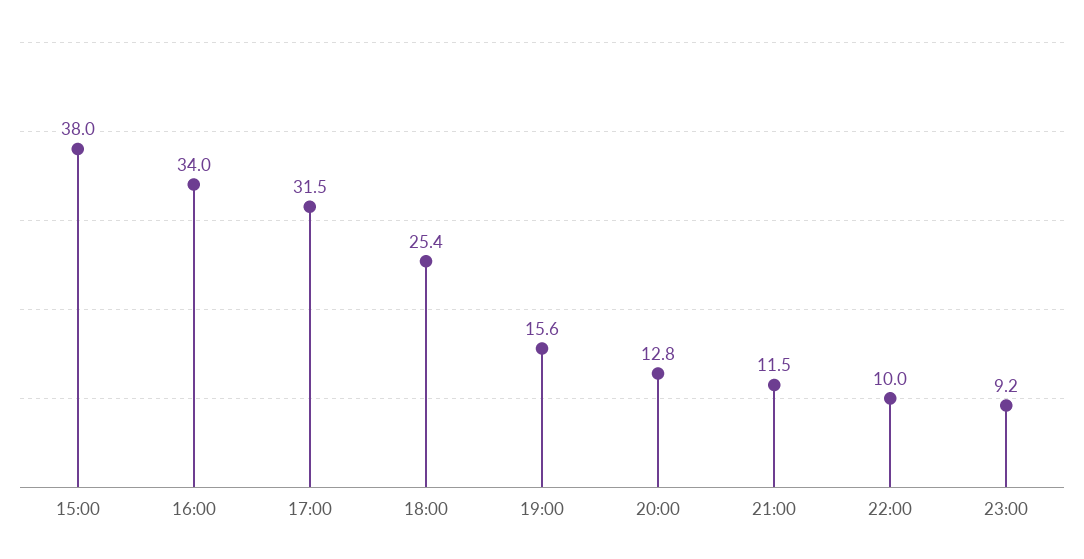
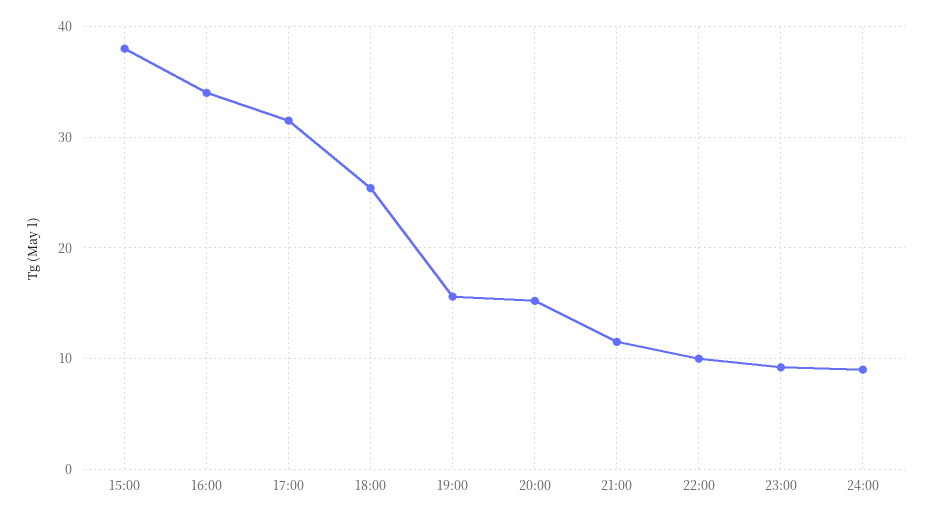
20:00: 12.8 -> 15
24:00: none -> 9

